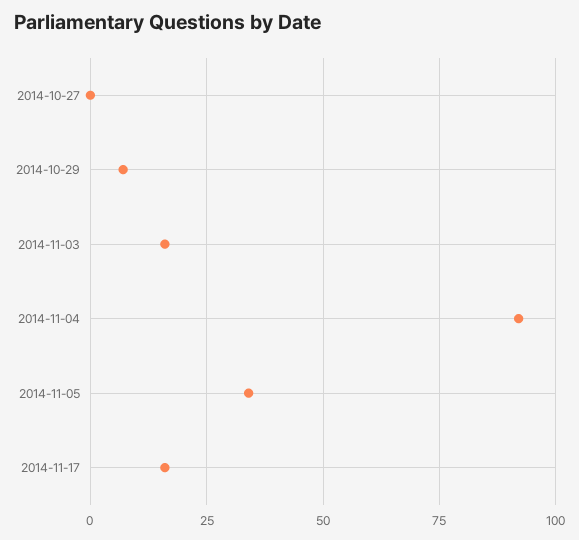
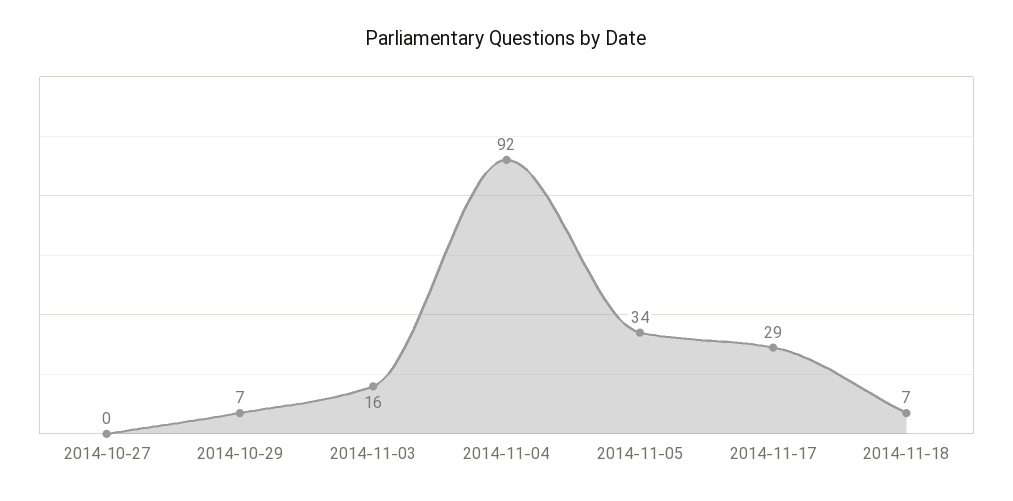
2014-11-17: 15 -> 29
2014-11-18: none -> 7

